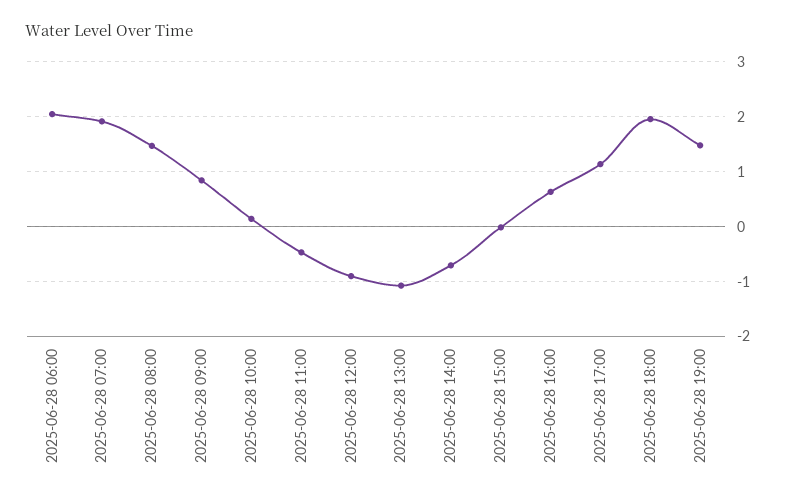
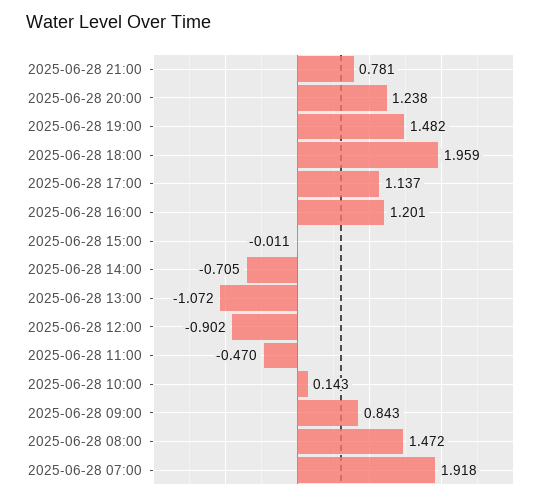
2025-06-28 06:00: 2 -> none
2025-06-28 16:00: 0.6 -> 1.201
2025-06-28 21:00: none -> 0.781
2025-06-28 20:00: none -> 1.238

